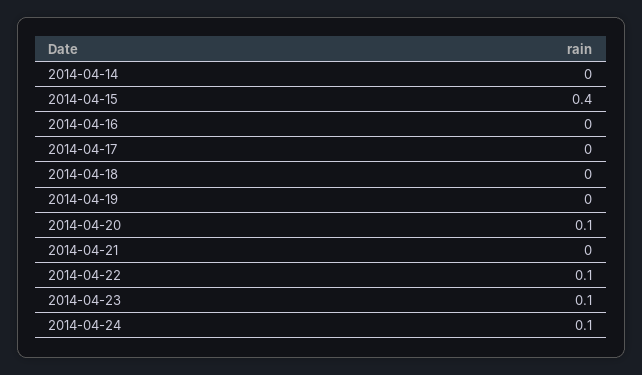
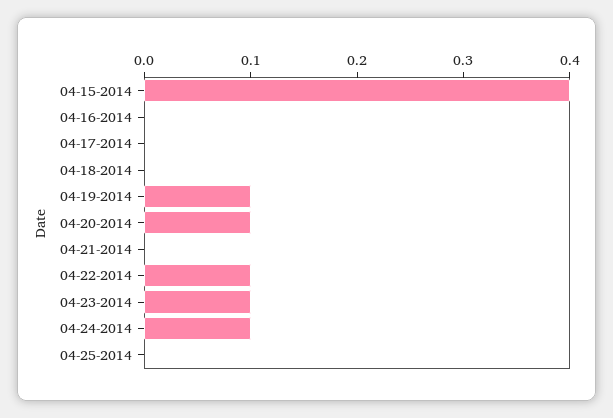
2014-04-14: 0 -> none
2014-04-19: 0 -> 0.1
04-25-2014: none -> 0

